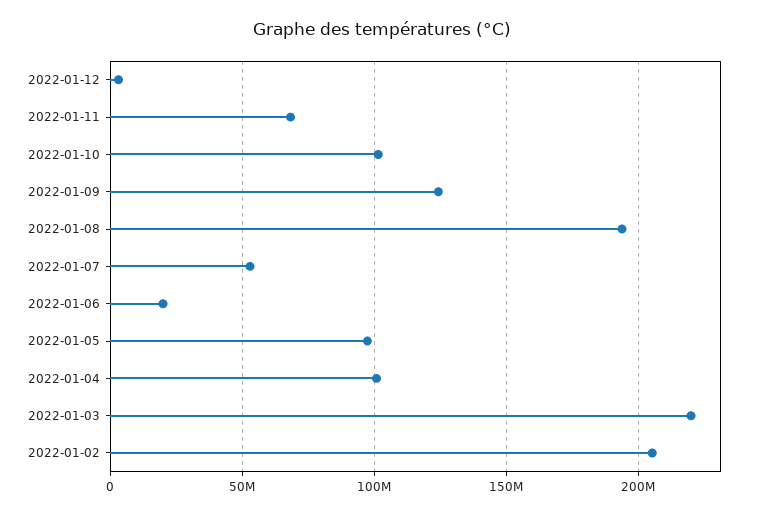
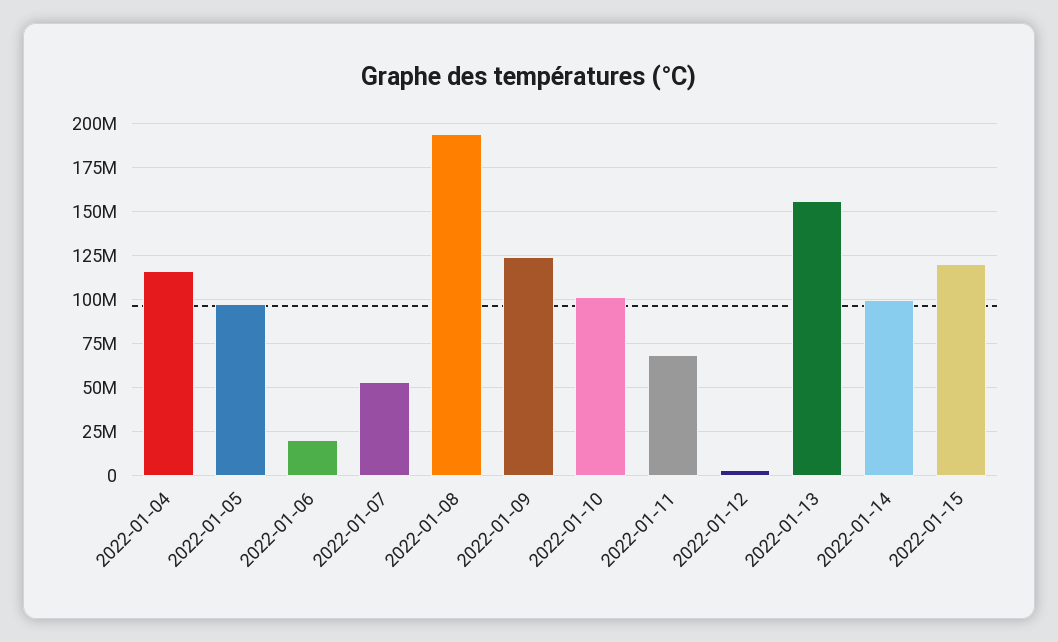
2022-01-04: 100000000 -> 115000000
2022-01-03: 220000000 -> none
2022-01-02: 205000000 -> none
2022-01-13: none -> 155000000
2022-01-14: none -> 100000000
2022-01-15: none -> 120000000

